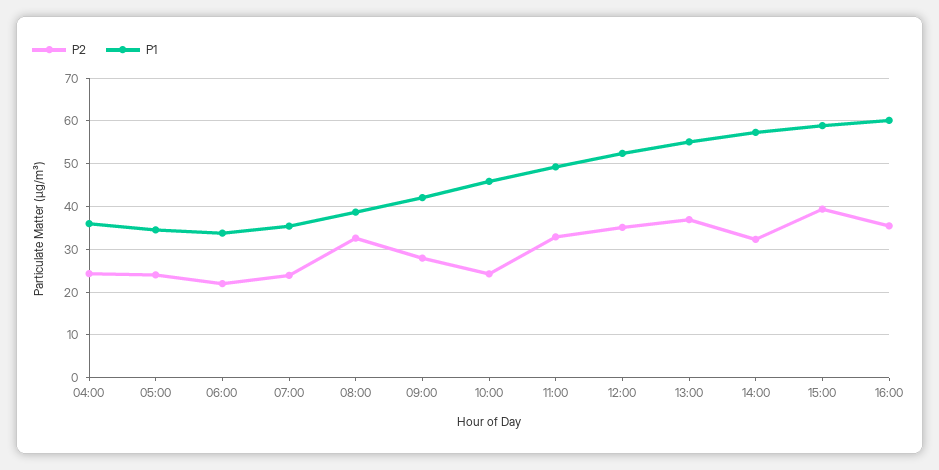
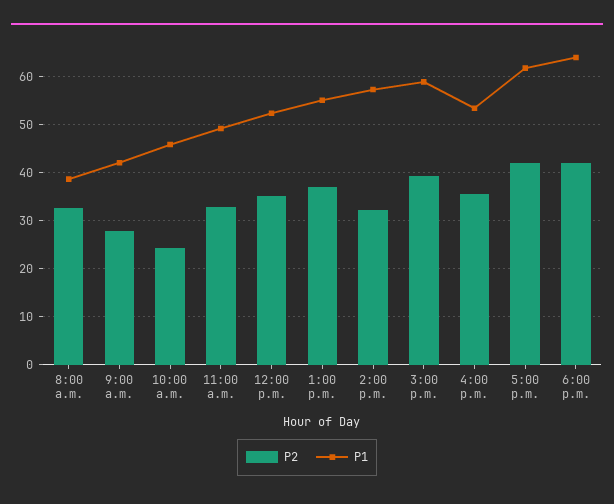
P2, 04:00: 24 -> none
P1, 04:00: 36 -> none
P2, 05:00: 24 -> none
P1, 05:00: 34 -> none
P2, 06:00: 22 -> none
P1, 06:00: 34 -> none
P2, 07:00: 24 -> none
P1, 07:00: 36 -> none
P1, 16:00: 60 -> 54
P2, 5:00 p.m.: none -> 42
P1, 5:00 p.m.: none -> 62
P2, 6:00 p.m.: none -> 42
P1, 6:00 p.m.: none -> 64

